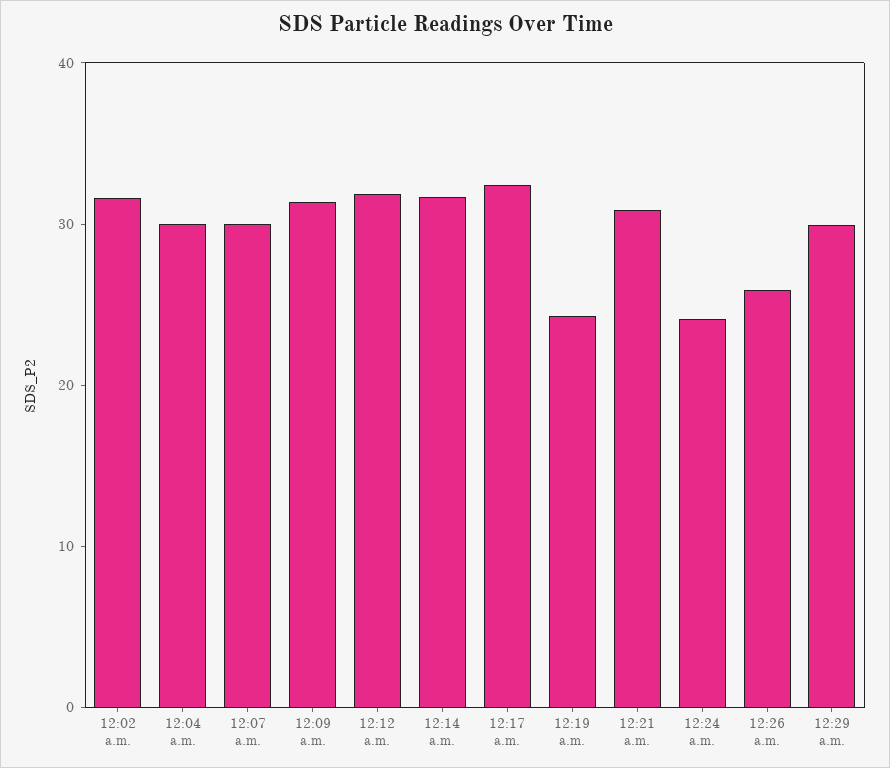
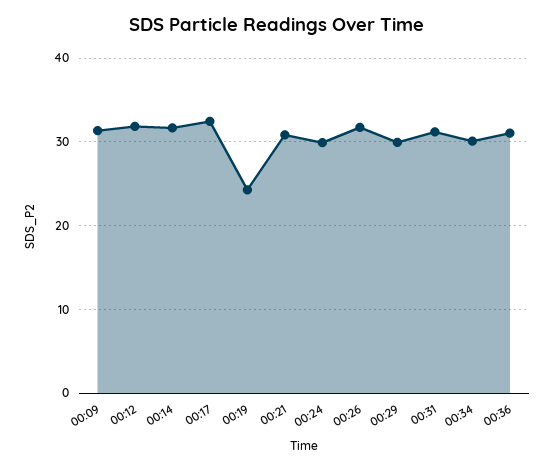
12:02 a.m.: 32 -> none
12:04 a.m.: 30 -> none
12:07 a.m.: 30 -> none
12:24 a.m.: 24 -> 30
12:26 a.m.: 26 -> 32
00:31: none -> 31
00:34: none -> 30
00:36: none -> 31

